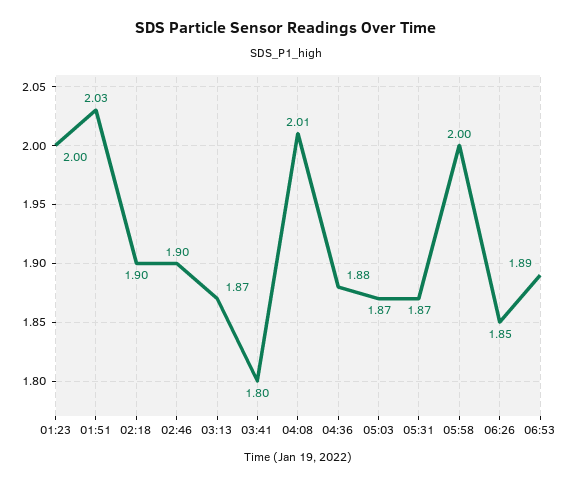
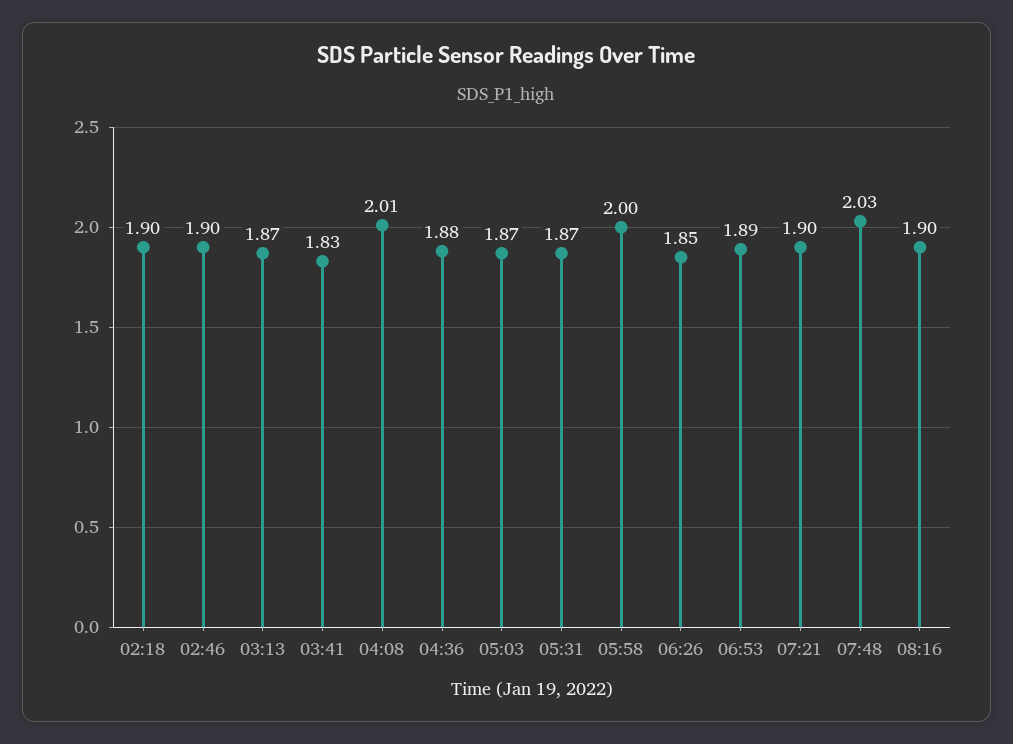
01:23: 2 -> none
01:51: 2.03 -> none
03:41: 1.8 -> 1.83
07:21: none -> 1.9
07:48: none -> 2.03
08:16: none -> 1.9

